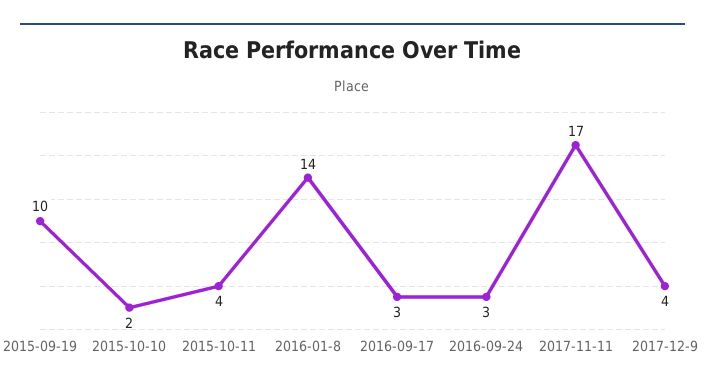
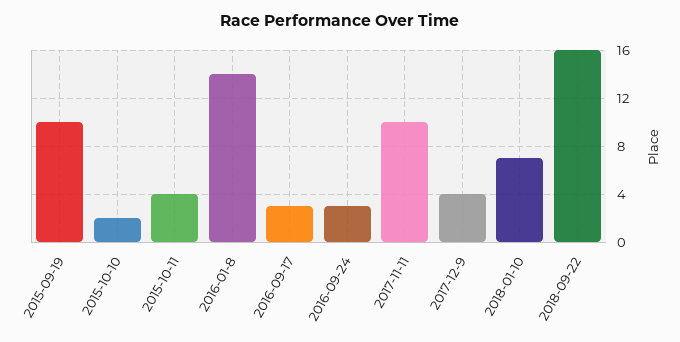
2017-11-11: 17 -> 10
2018-01-10: none -> 7
2018-09-22: none -> 16

